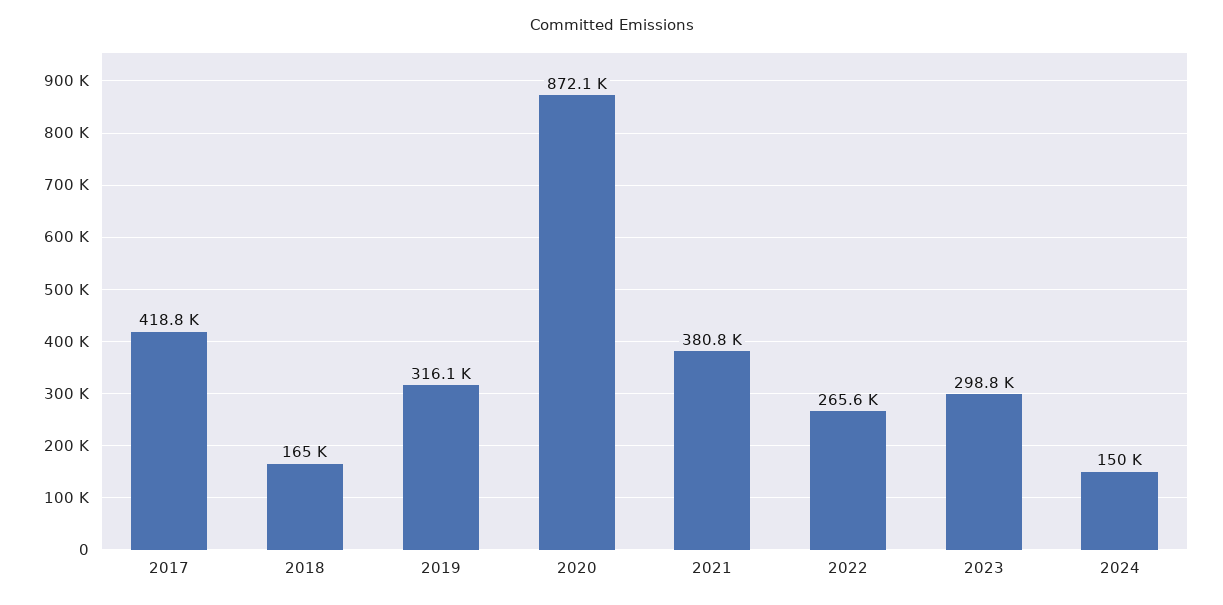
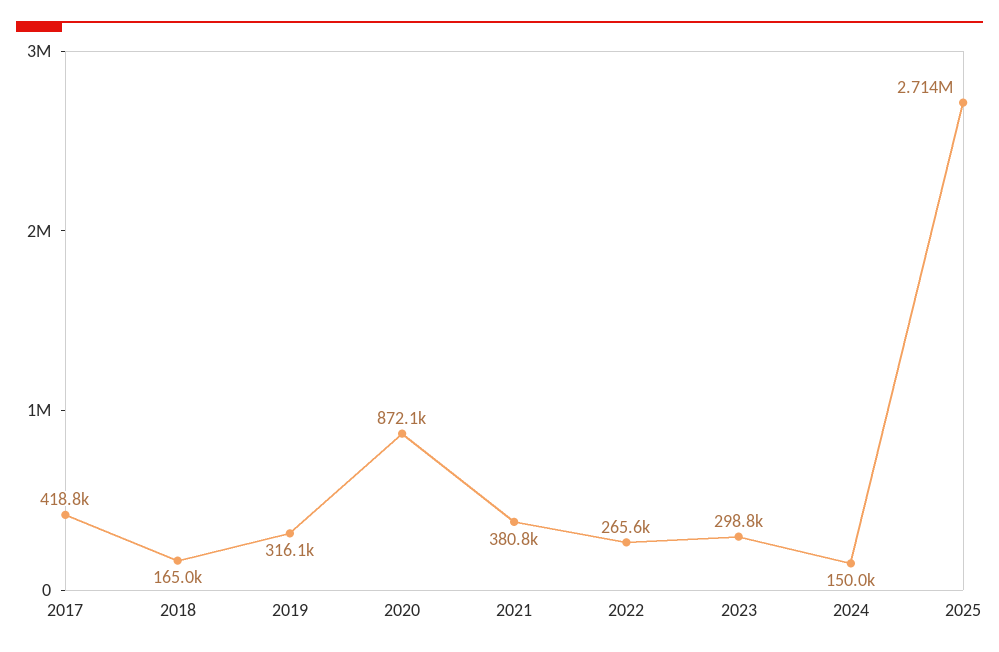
2025: none -> 2714000

